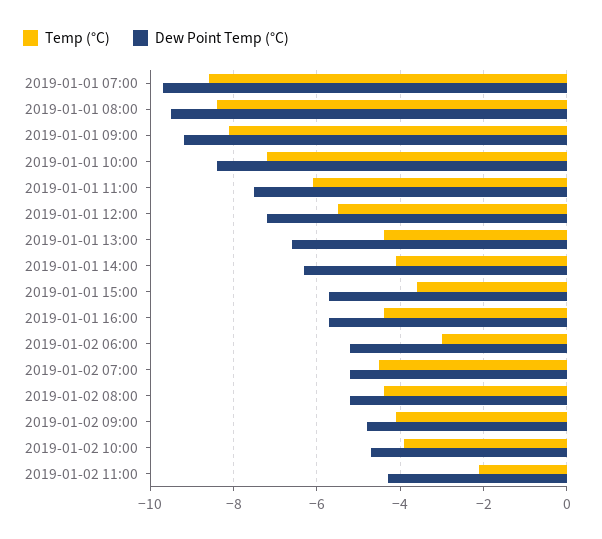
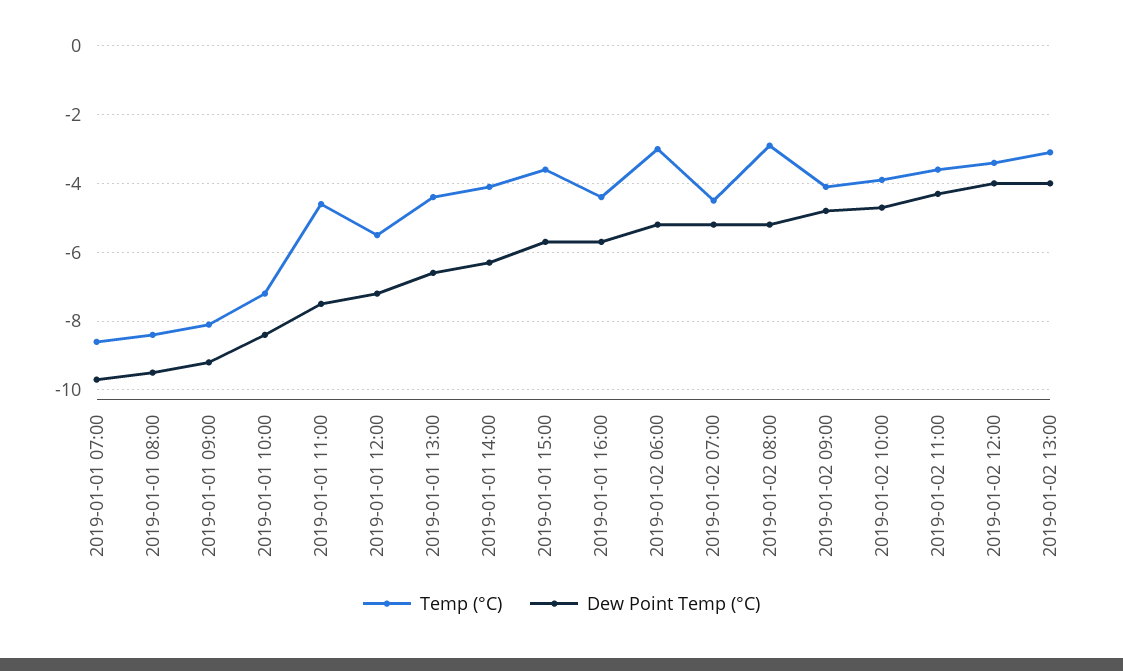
Temp (°C), 2019-01-01 11:00: -6 -> -4.5
Temp (°C), 2019-01-02 08:00: -4.5 -> -3
Temp (°C), 2019-01-02 11:00: -2 -> -3.5
Temp (°C), 2019-01-02 12:00: none -> -3.5
Dew Point Temp (°C), 2019-01-02 12:00: none -> -4
Temp (°C), 2019-01-02 13:00: none -> -3
Dew Point Temp (°C), 2019-01-02 13:00: none -> -4

